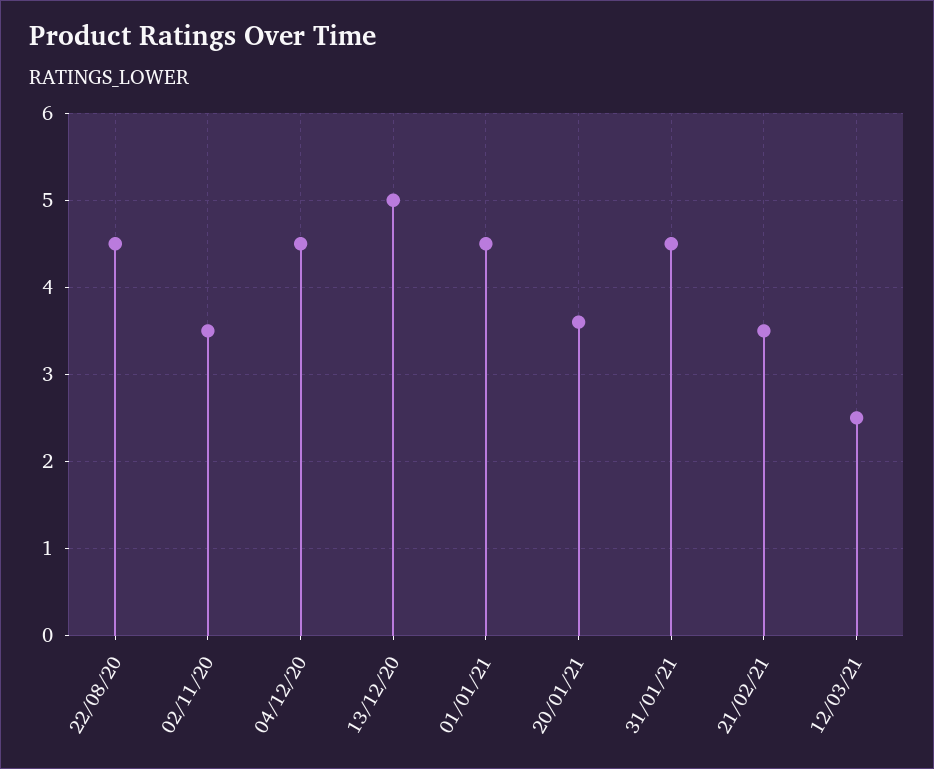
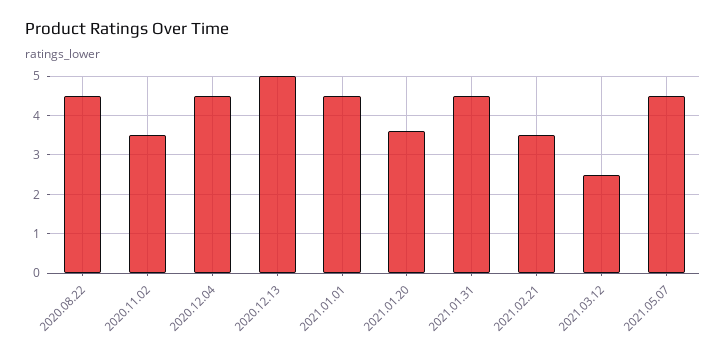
2021.05.07: none -> 4.5

